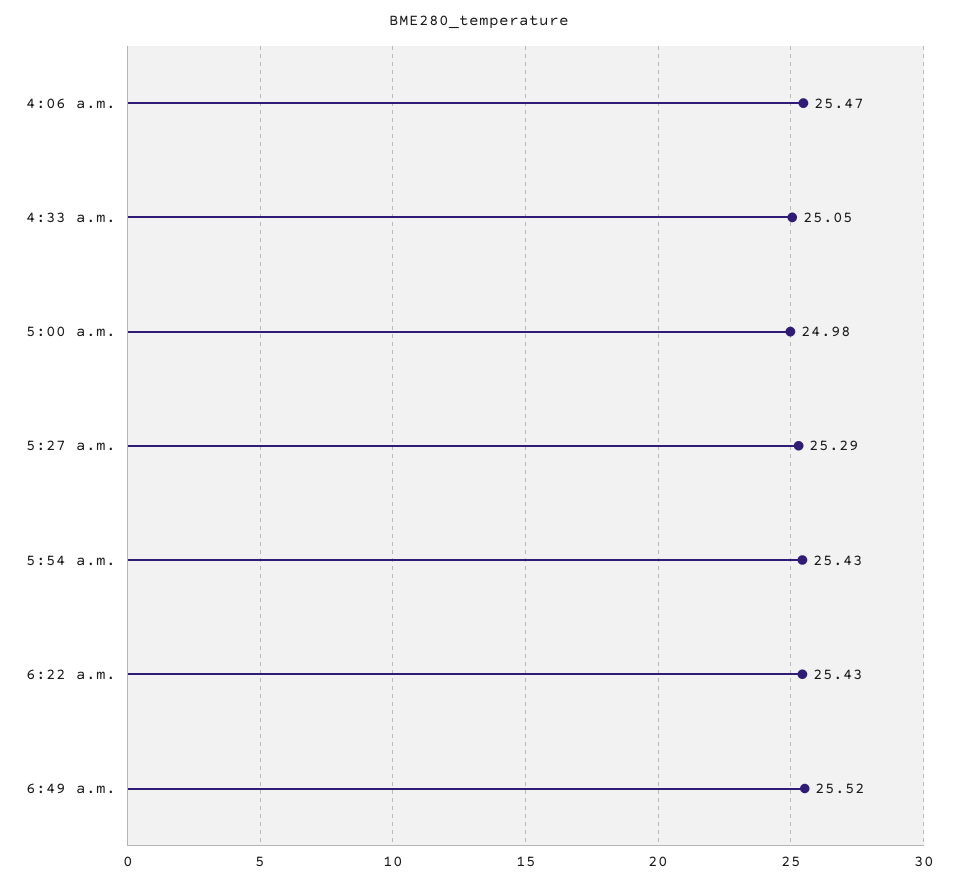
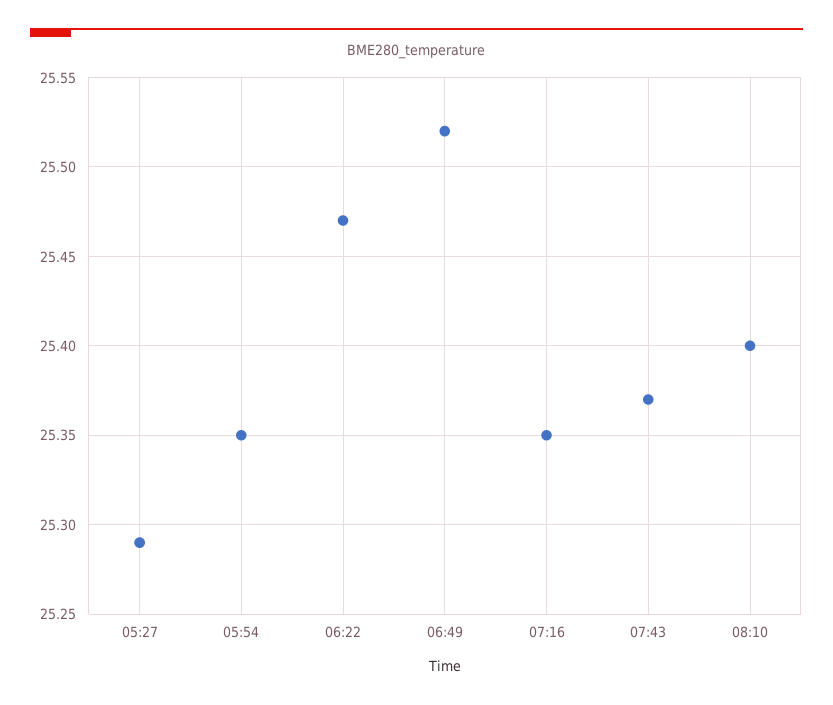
4:06 a.m.: 25.47 -> none
4:33 a.m.: 25.05 -> none
5:00 a.m.: 24.98 -> none
5:54 a.m.: 25.43 -> 25.35
6:22 a.m.: 25.43 -> 25.47
07:16: none -> 25.35
07:43: none -> 25.37
08:10: none -> 25.4

